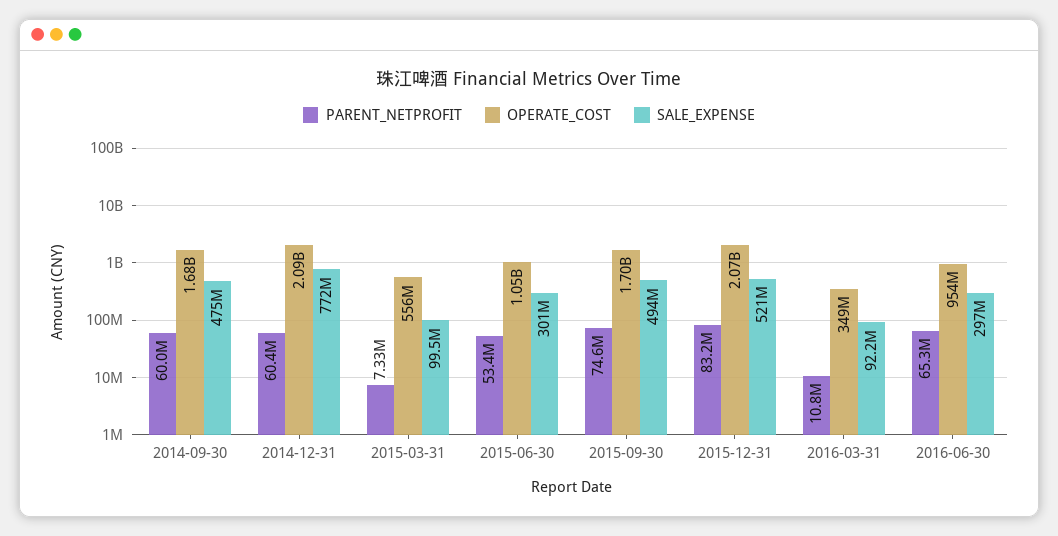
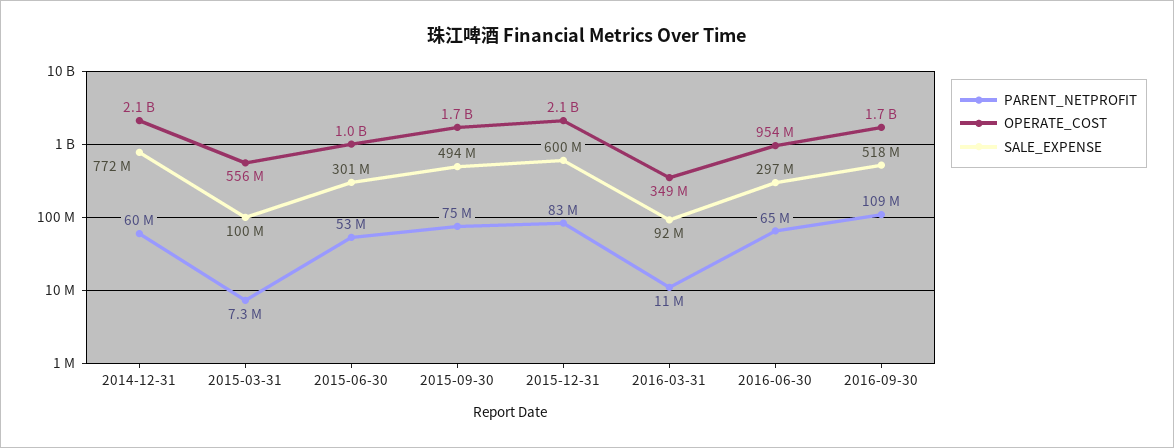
PARENT_NETPROFIT, 2014-09-30: 60000000 -> none
OPERATE_COST, 2014-09-30: 1680000000 -> none
SALE_EXPENSE, 2014-09-30: 475000000 -> none
SALE_EXPENSE, 2015-12-31: 521000000 -> 600000000
PARENT_NETPROFIT, 2016-09-30: none -> 109000000
OPERATE_COST, 2016-09-30: none -> 1700000000
SALE_EXPENSE, 2016-09-30: none -> 518000000

